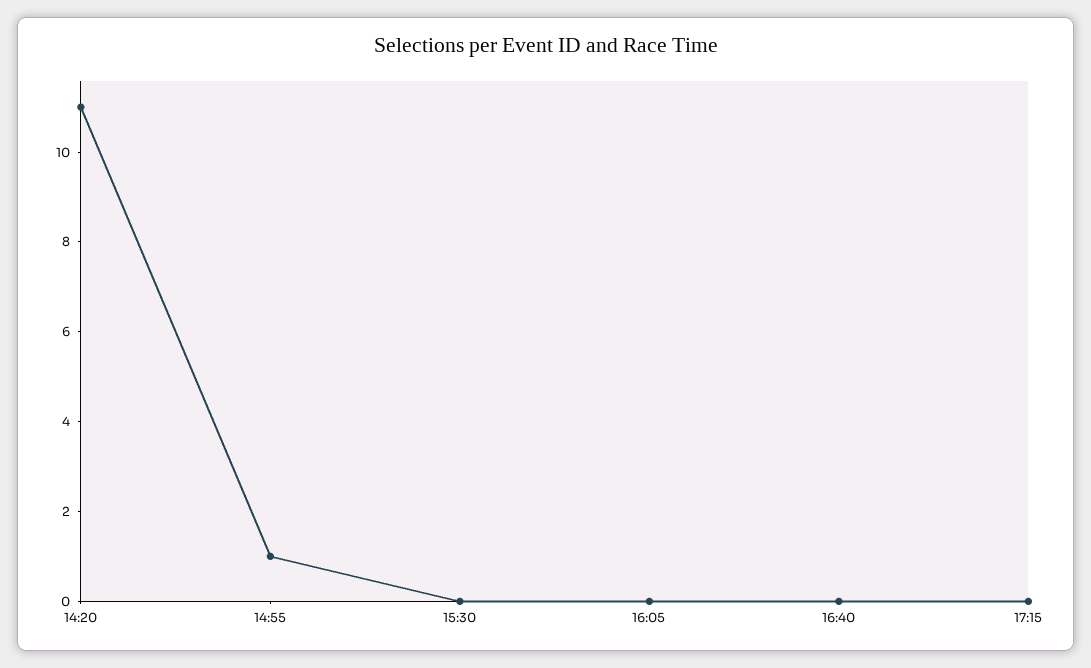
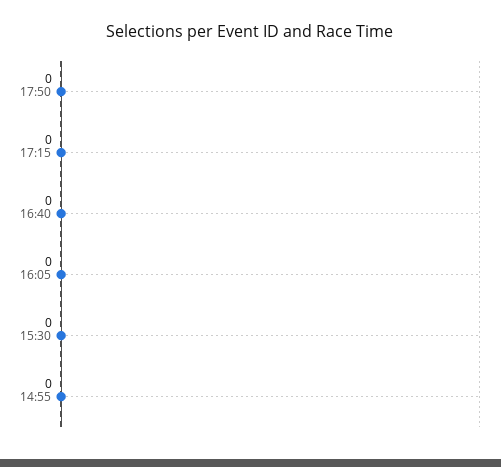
14:20: 11 -> none
14:55: 1 -> 0
17:50: none -> 0

